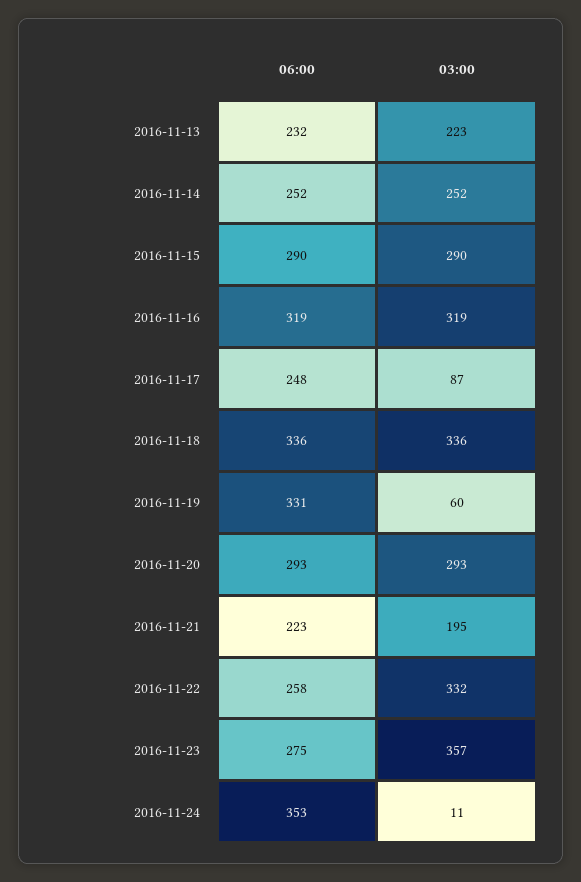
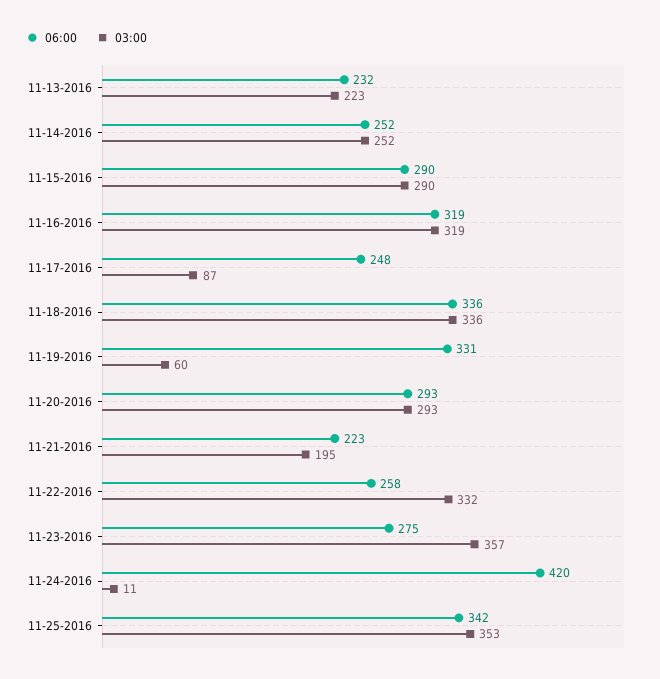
06:00, 2016-11-24: 353 -> 420
06:00, 11-25-2016: none -> 342
03:00, 11-25-2016: none -> 353

